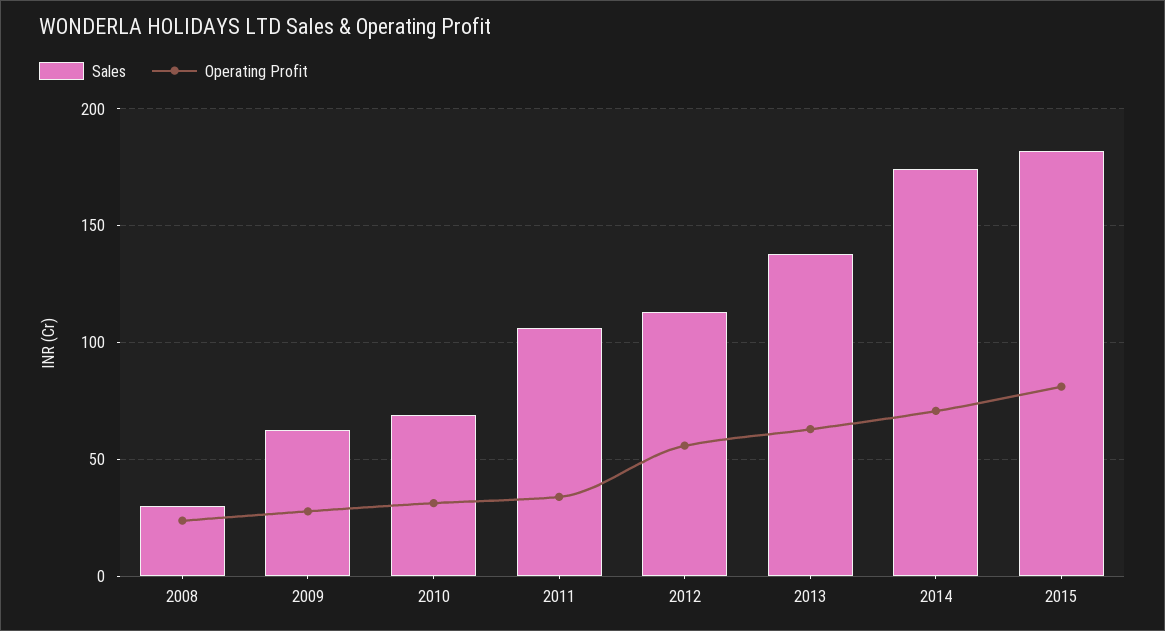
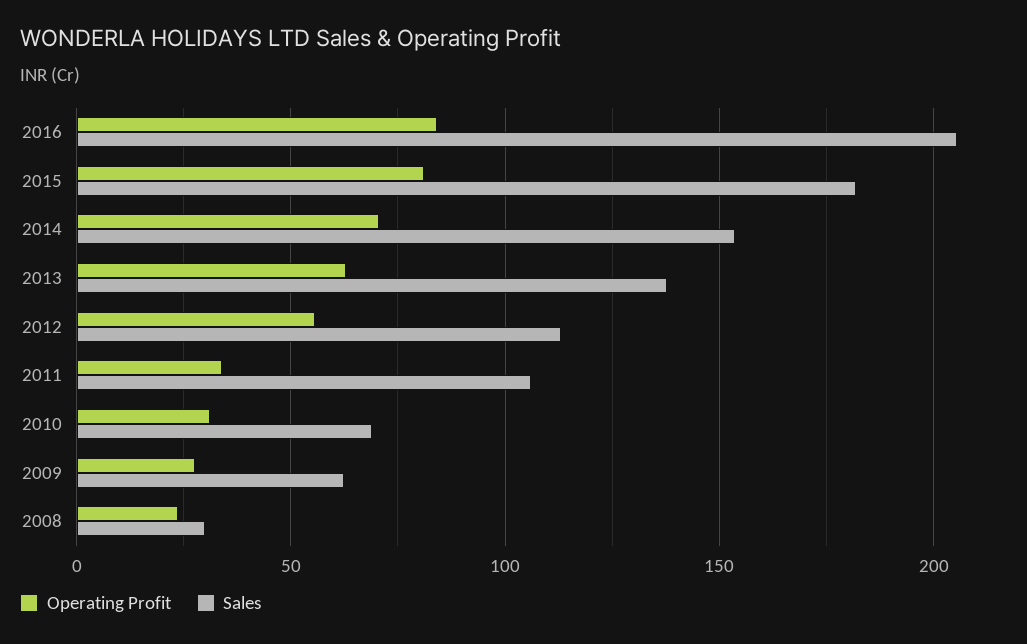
Sales, 2014: 175 -> 155
Operating Profit, 2016: none -> 85
Sales, 2016: none -> 205

